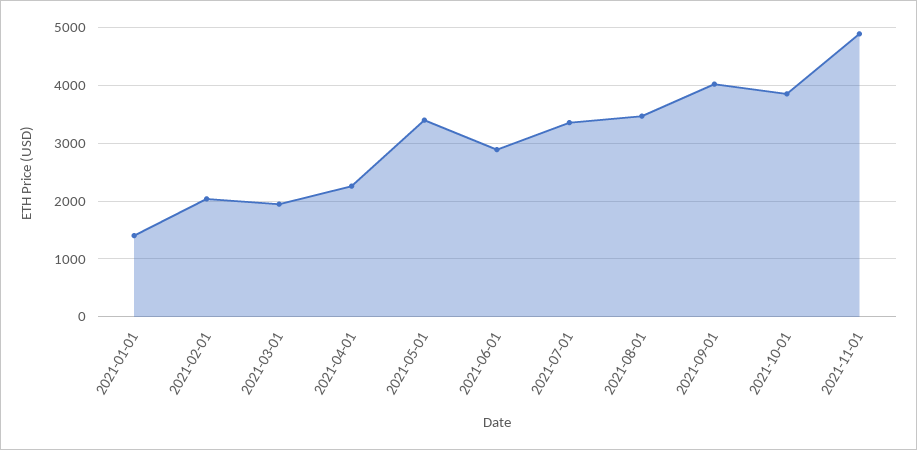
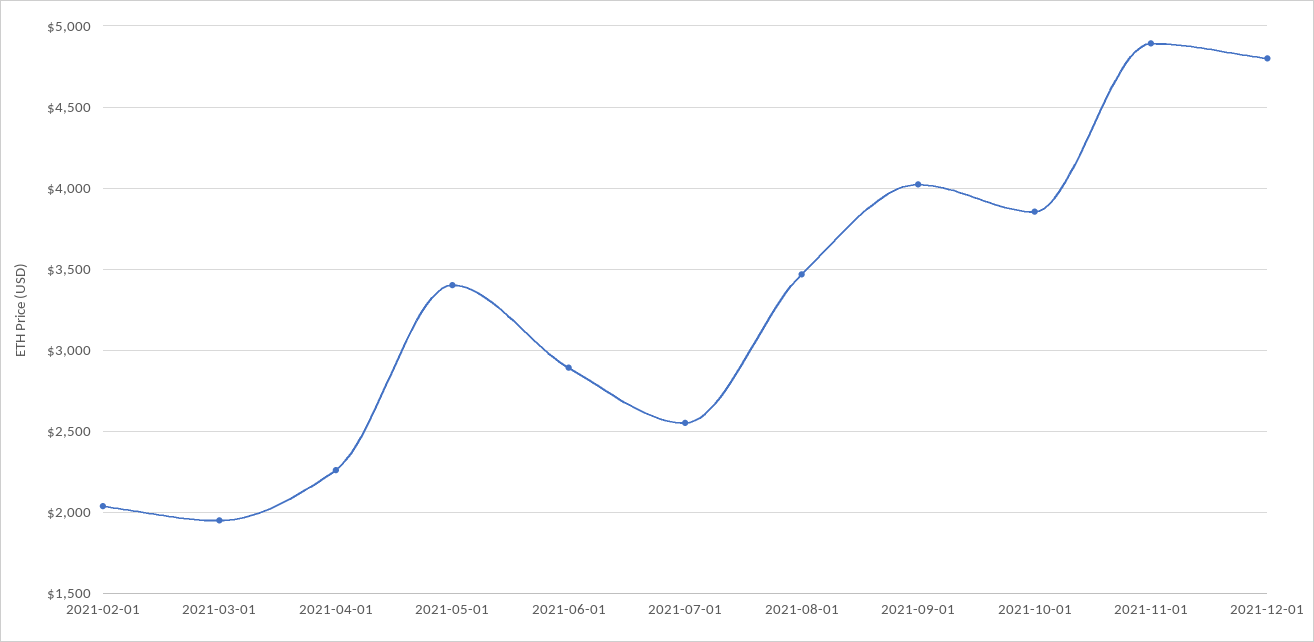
2021-01-01: 1400 -> none
2021-07-01: 3400 -> 2550
2021-12-01: none -> 4800

